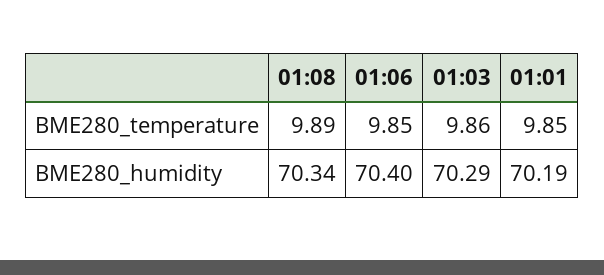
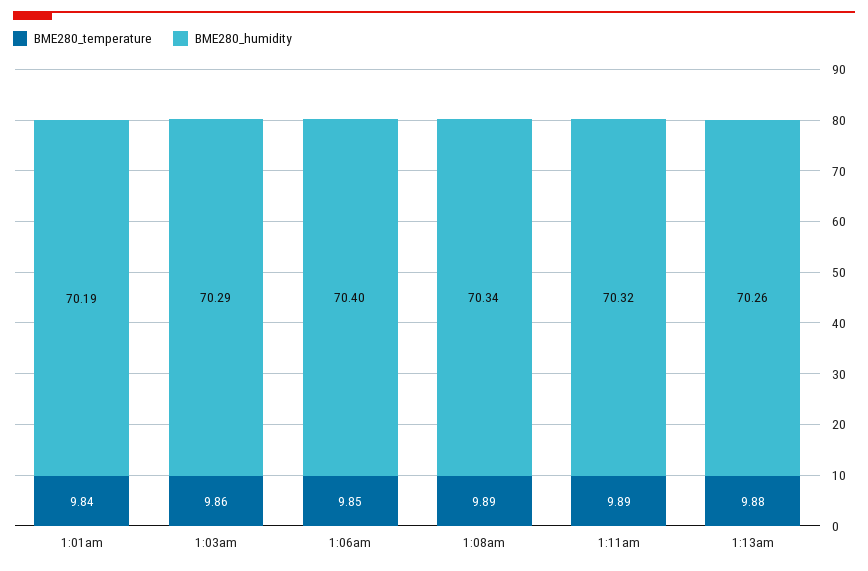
BME280_temperature, 01:01: 9.85 -> 9.84
BME280_temperature, 1:11am: none -> 9.89
BME280_humidity, 1:11am: none -> 70.32
BME280_temperature, 1:13am: none -> 9.88
BME280_humidity, 1:13am: none -> 70.26

